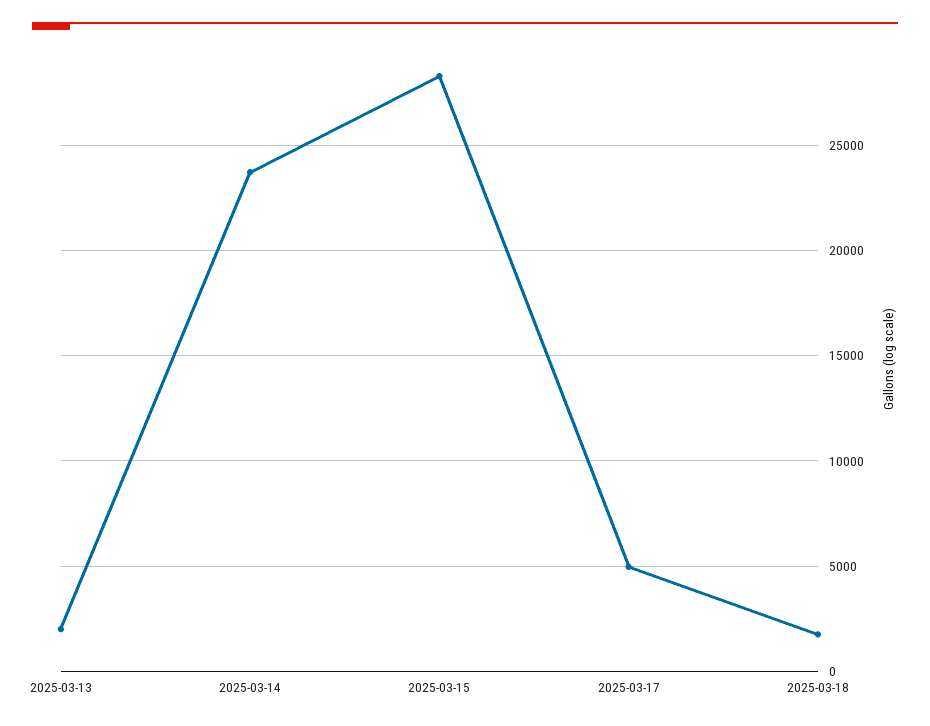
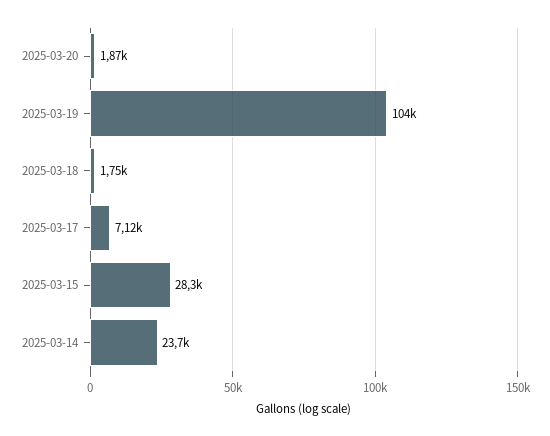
2025-03-13: 2000 -> none
2025-03-17: 5000 -> 7120
2025-03-20: none -> 1870
2025-03-19: none -> 104000

